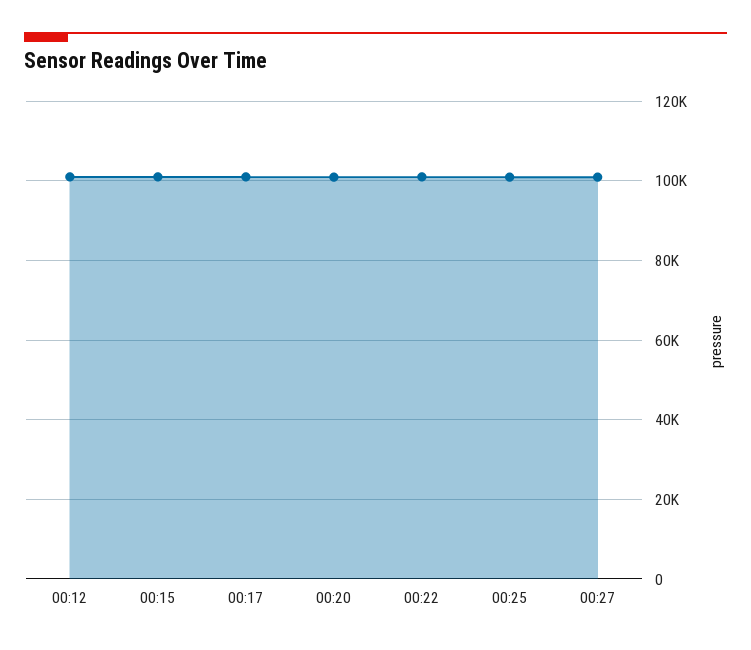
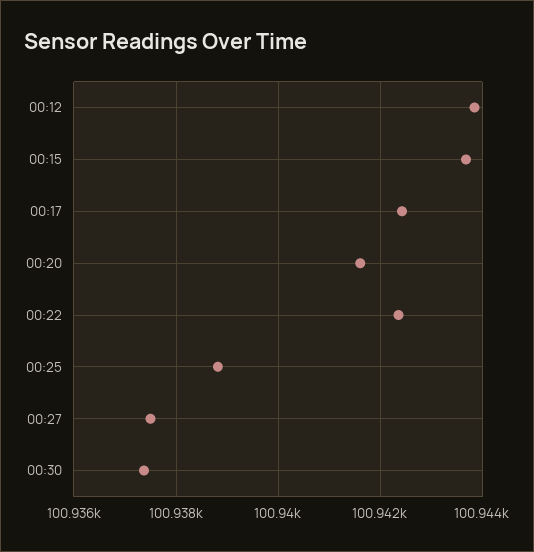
00:30: none -> 100937.4

